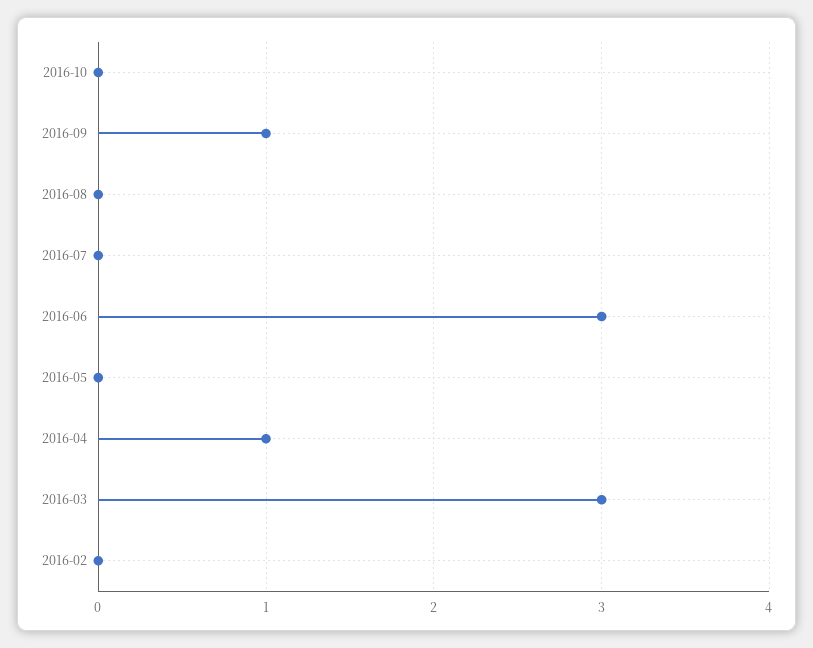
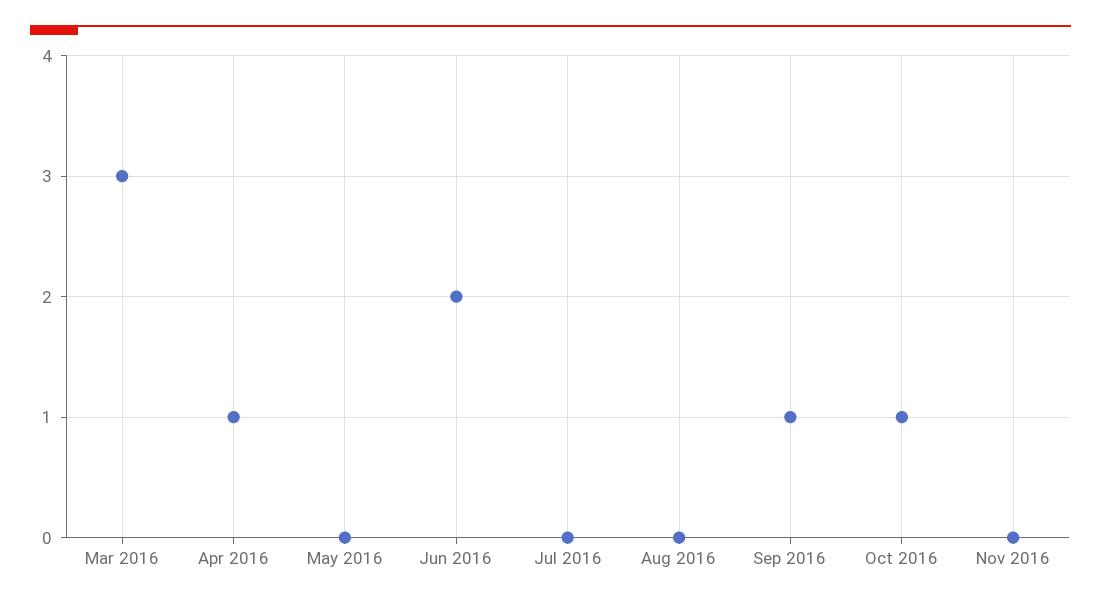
2016-10: 0 -> 1
2016-06: 3 -> 2
2016-02: 0 -> none
Nov 2016: none -> 0

